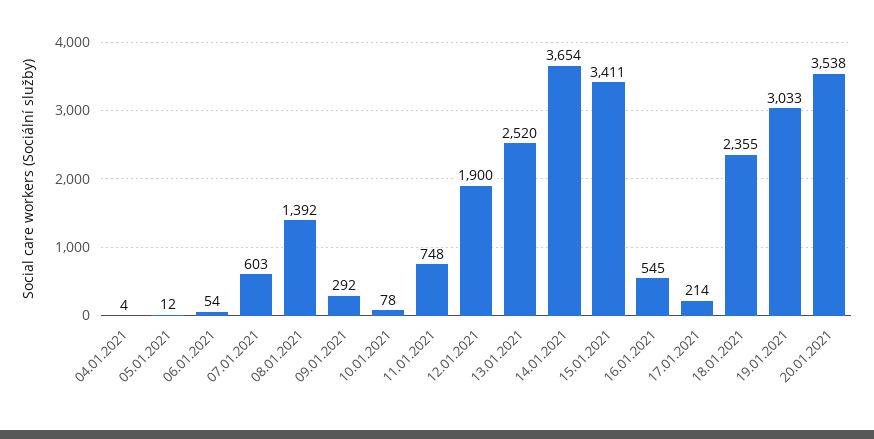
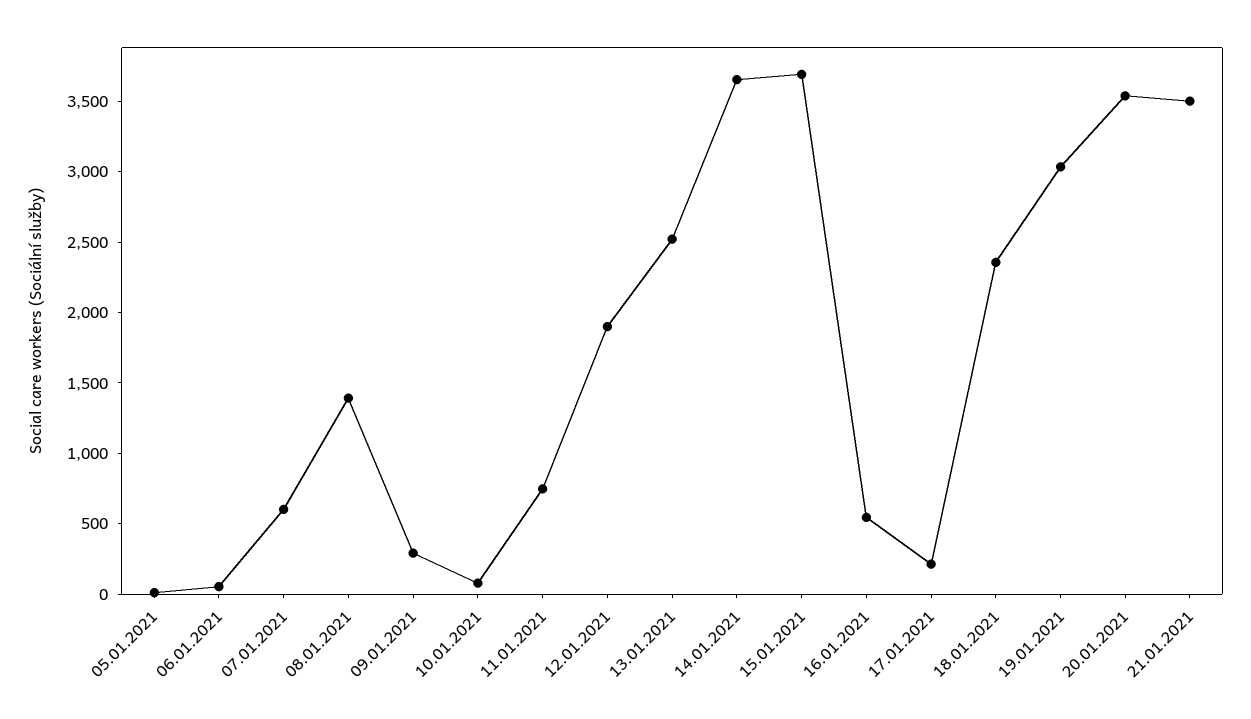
04.01.2021: 4 -> none
15.01.2021: 3411 -> 3700
21.01.2021: none -> 3500

